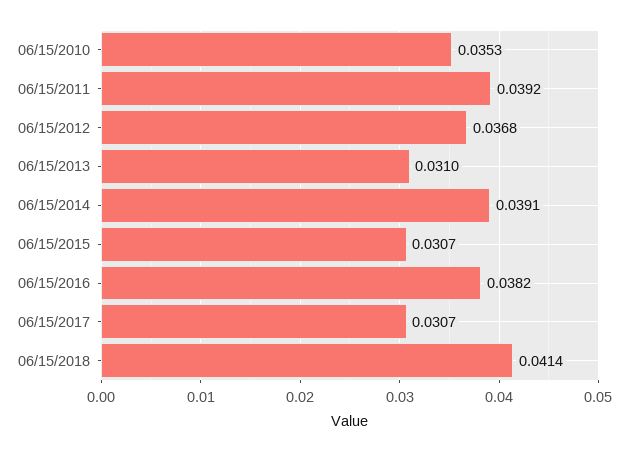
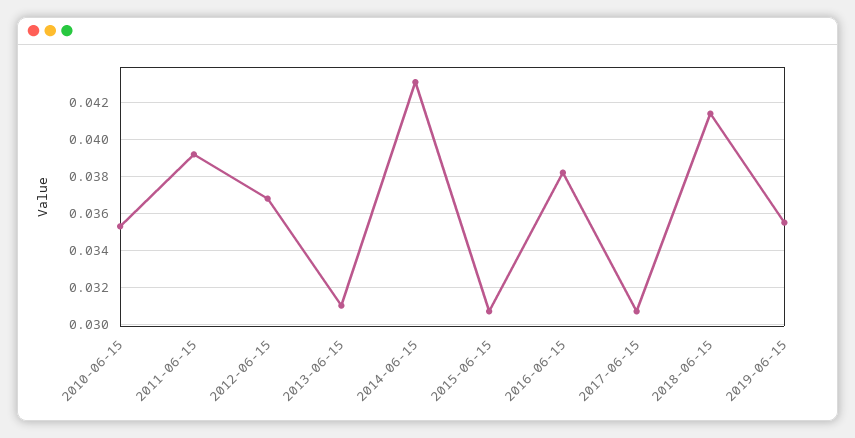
06/15/2014: 0.0391 -> 0.043
2019-06-15: none -> 0.0355

